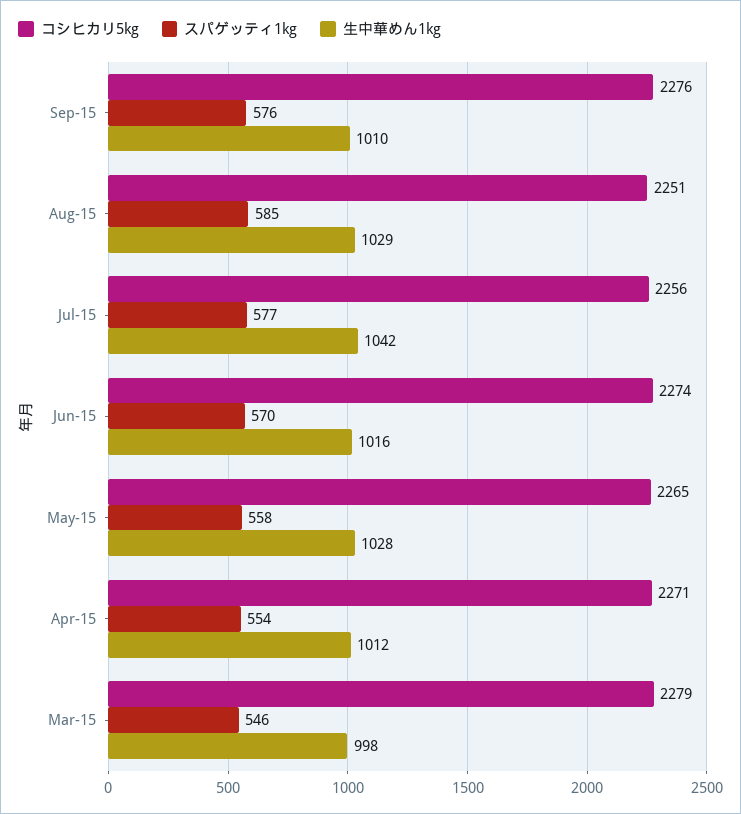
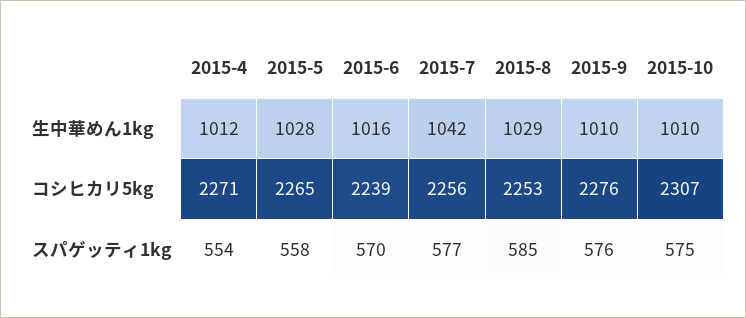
コシヒカリ5kg, Aug-15: 2251 -> 2253
コシヒカリ5kg, Jun-15: 2274 -> 2239
コシヒカリ5kg, Mar-15: 2279 -> none
スパゲッティ1kg, Mar-15: 546 -> none
生中華めん1kg, Mar-15: 998 -> none
生中華めん1kg, 2015-10: none -> 1010
コシヒカリ5kg, 2015-10: none -> 2307
スパゲッティ1kg, 2015-10: none -> 575

